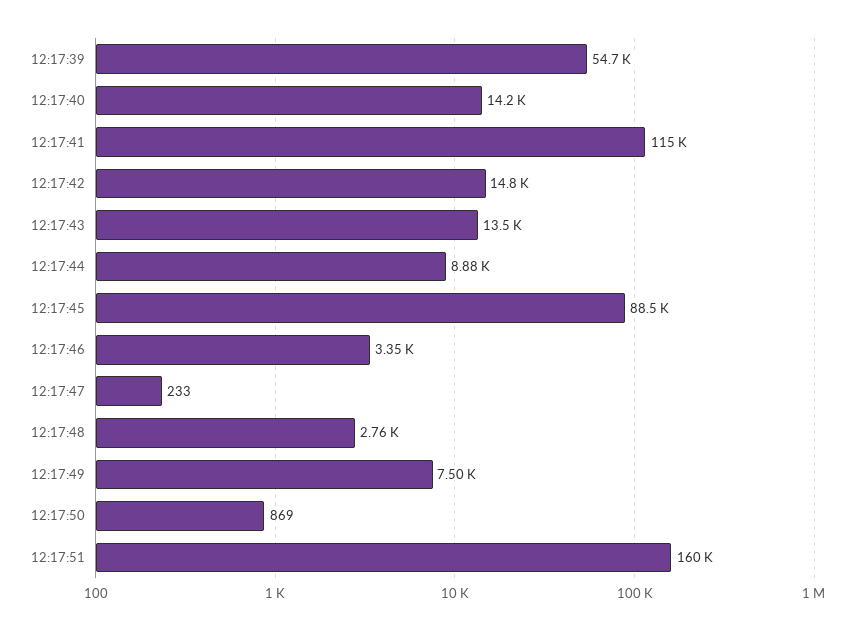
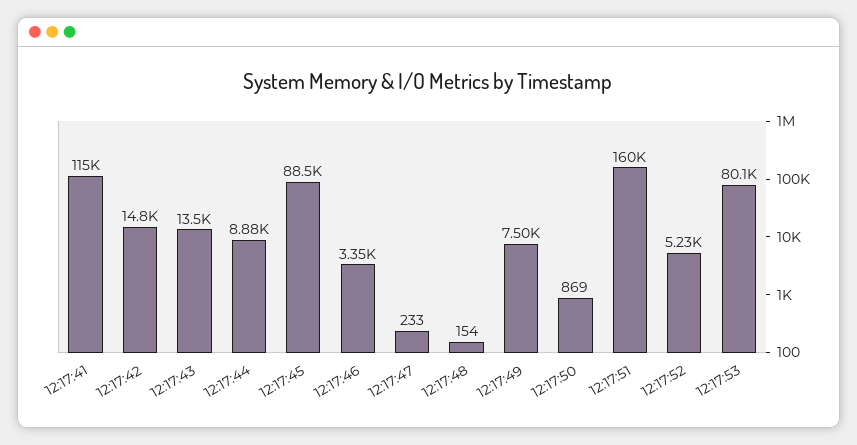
12:17:39: 54700 -> none
12:17:40: 14200 -> none
12:17:48: 2760 -> 154
12:17:52: none -> 5230
12:17:53: none -> 80100

